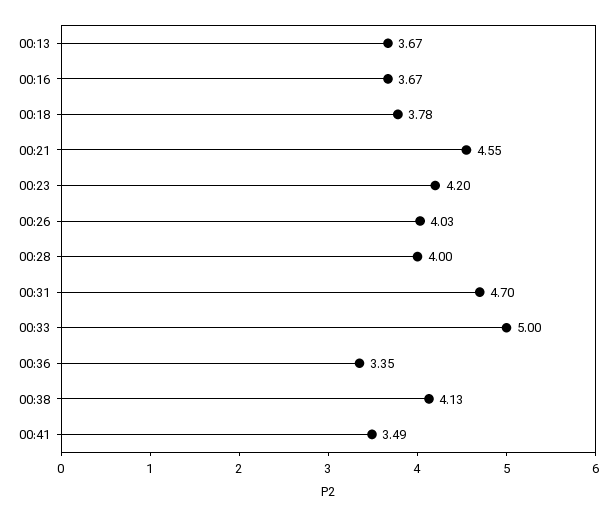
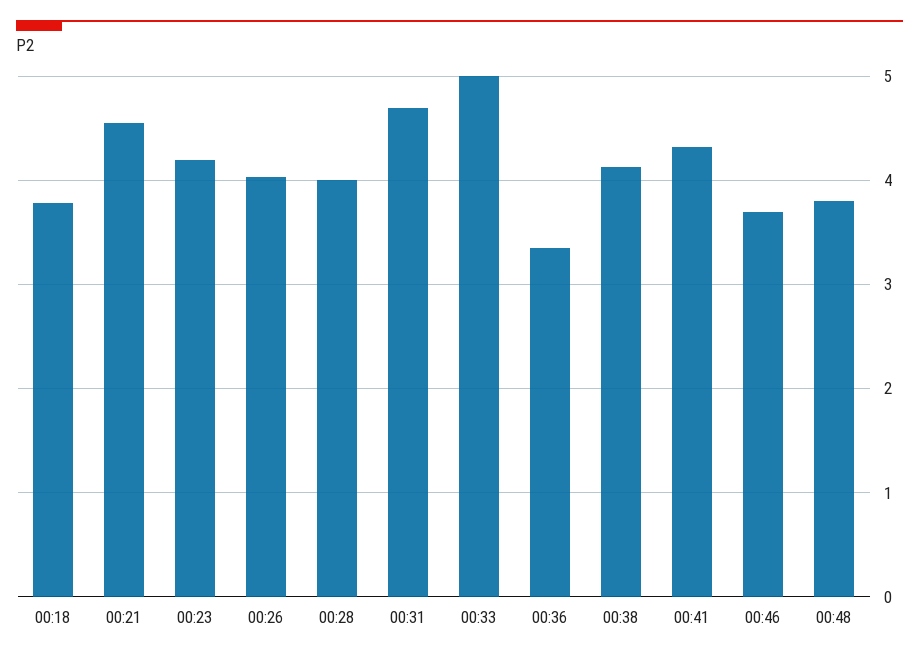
00:13: 3.67 -> none
00:16: 3.67 -> none
00:41: 3.49 -> 4.3
00:46: none -> 3.7
00:48: none -> 3.8

